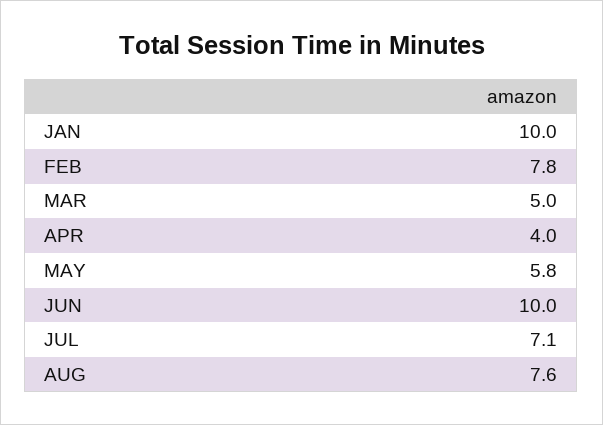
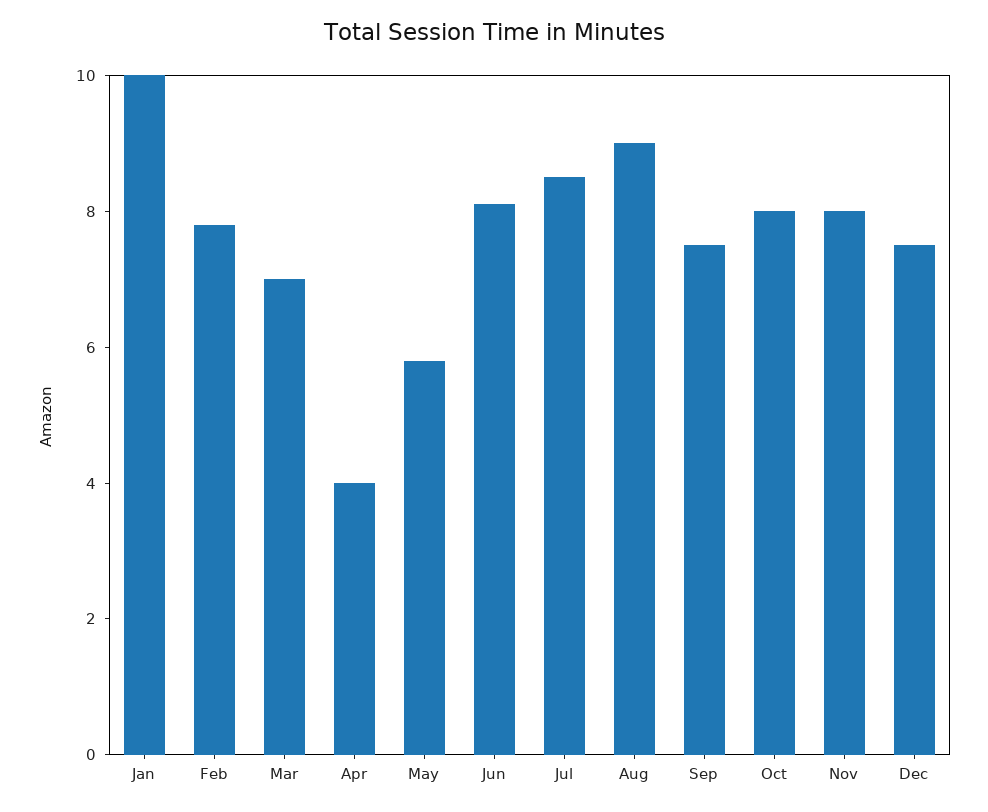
MAR: 5 -> 7
JUN: 10 -> 8
JUL: 7.1 -> 8.5
AUG: 7.6 -> 9
Sep: none -> 7.5
Oct: none -> 8
Nov: none -> 8
Dec: none -> 7.5

